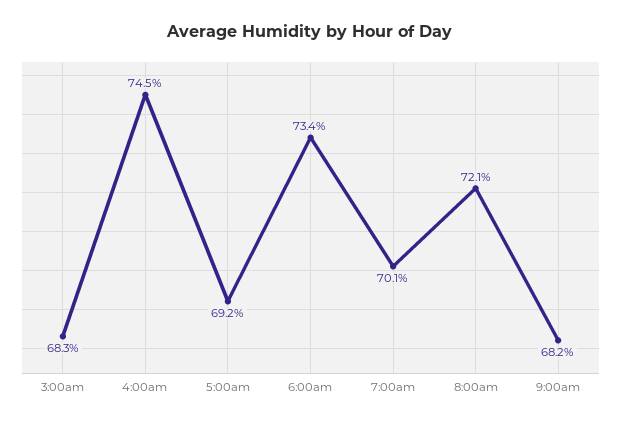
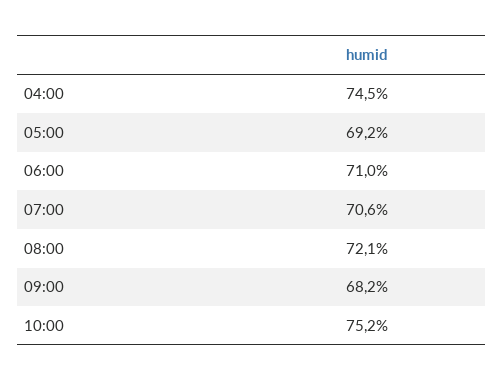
3:00am: 68.3 -> none
6:00am: 73.4 -> 71
7:00am: 70.1 -> 70.6
10:00: none -> 75.2

